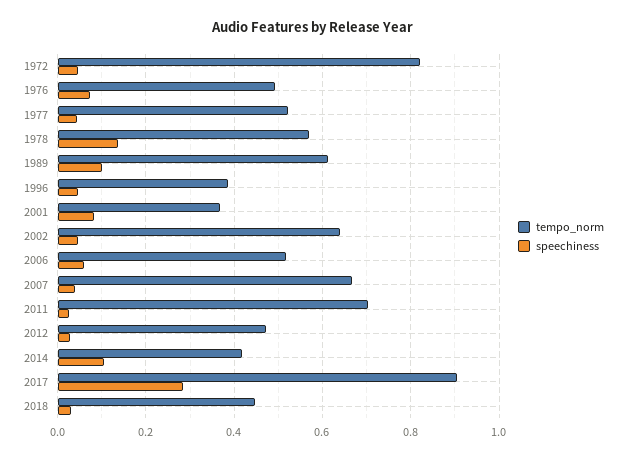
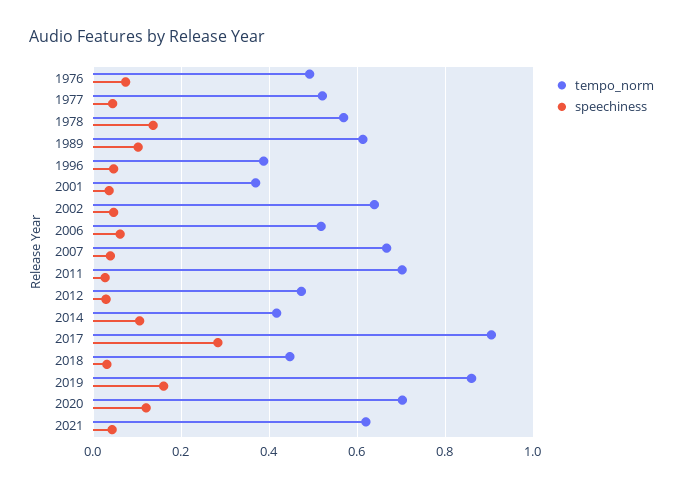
tempo_norm, 1972: 0.82 -> none
speechiness, 1972: 0.04 -> none
speechiness, 2001: 0.08 -> 0.04
tempo_norm, 2019: none -> 0.86
speechiness, 2019: none -> 0.16
tempo_norm, 2020: none -> 0.7
speechiness, 2020: none -> 0.12
tempo_norm, 2021: none -> 0.62
speechiness, 2021: none -> 0.04

